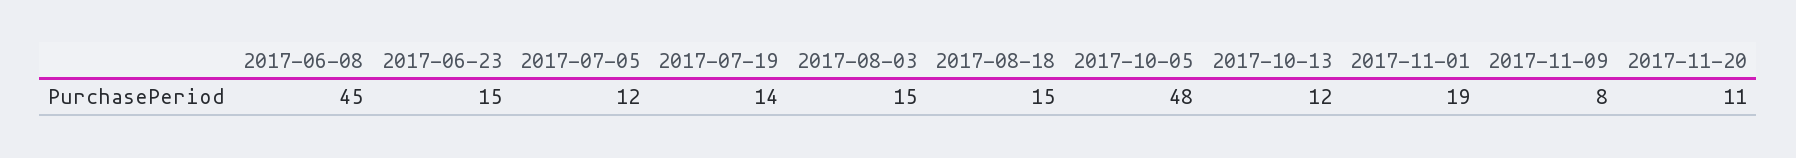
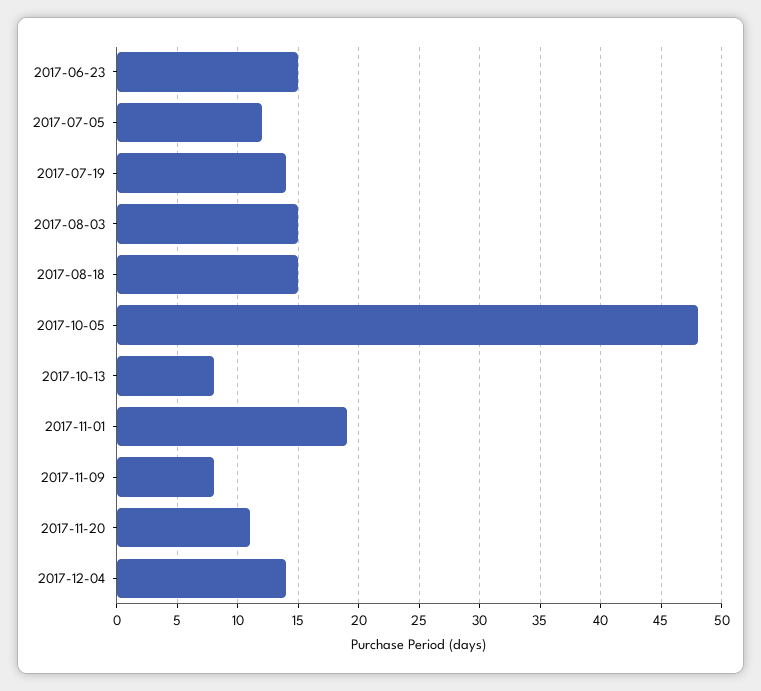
2017-06-08: 45 -> none
2017-10-13: 12 -> 8
2017-12-04: none -> 14

